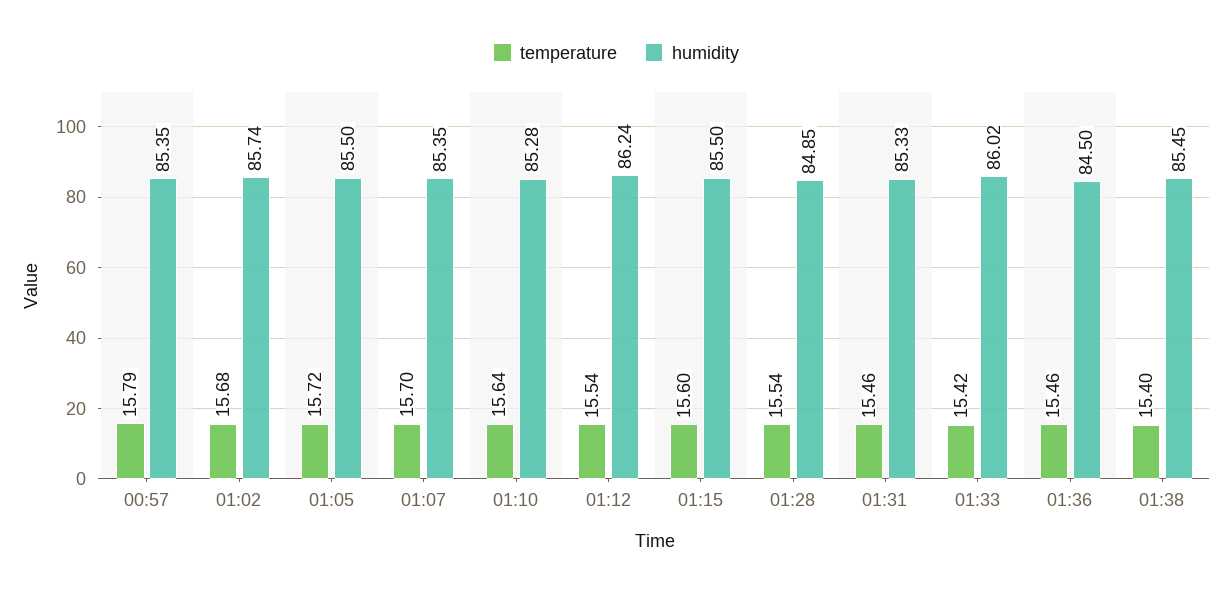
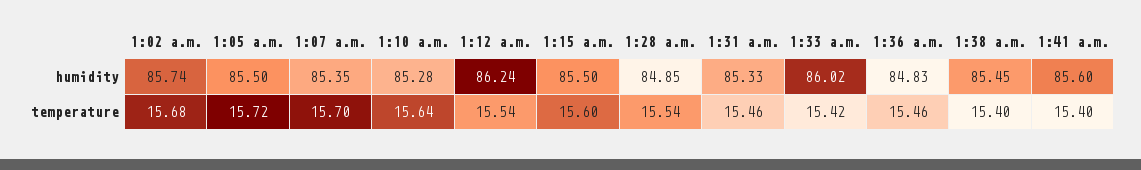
temperature, 00:57: 15.79 -> none
humidity, 00:57: 85.35 -> none
humidity, 01:36: 84.5 -> 84.83
humidity, 1:41 a.m.: none -> 85.6
temperature, 1:41 a.m.: none -> 15.4

